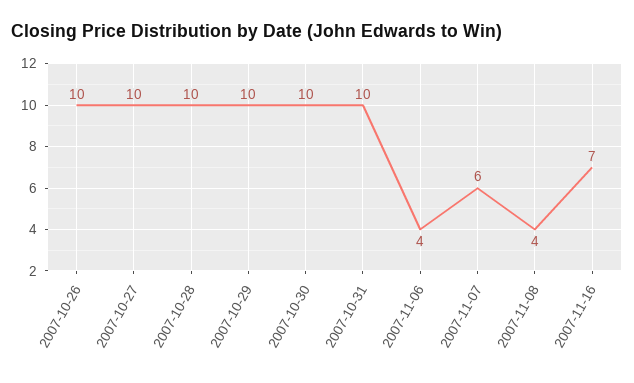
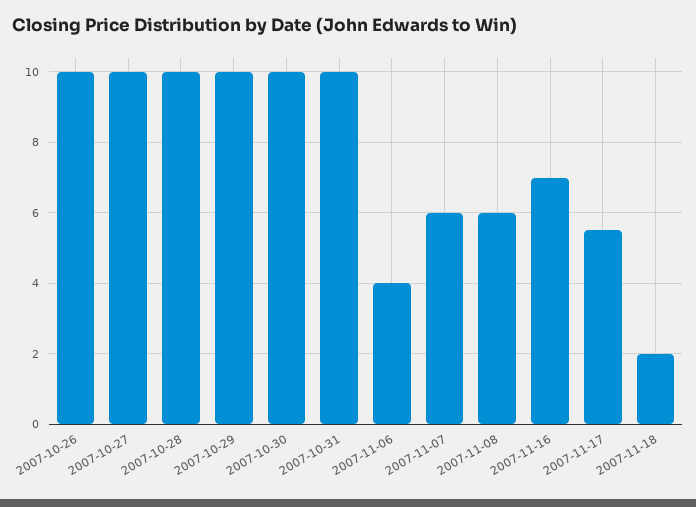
2007-11-08: 4 -> 6
2007-11-17: none -> 5.5
2007-11-18: none -> 2

